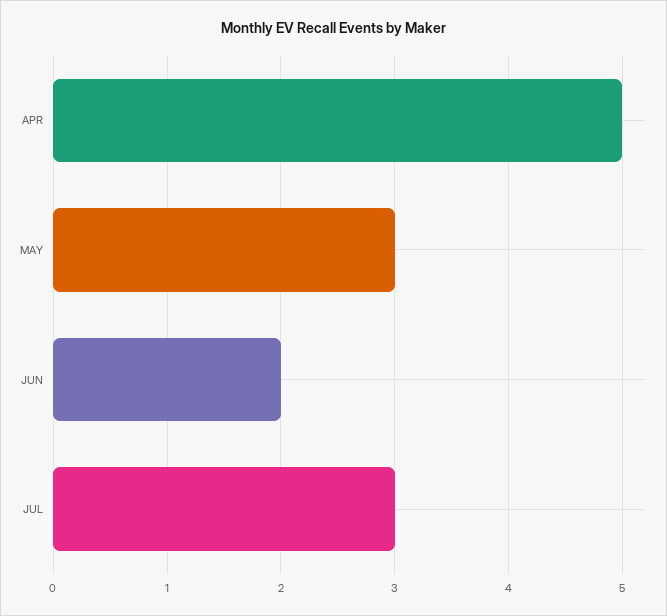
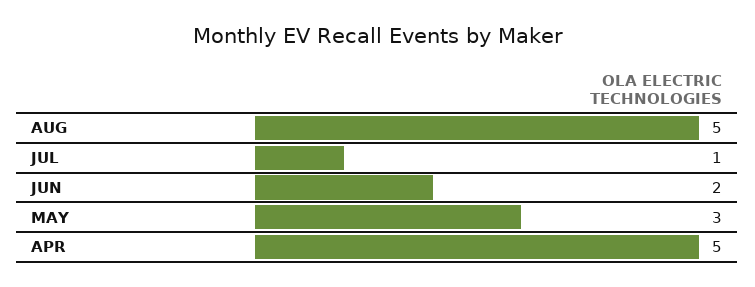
JUL: 3 -> 1
AUG: none -> 5

